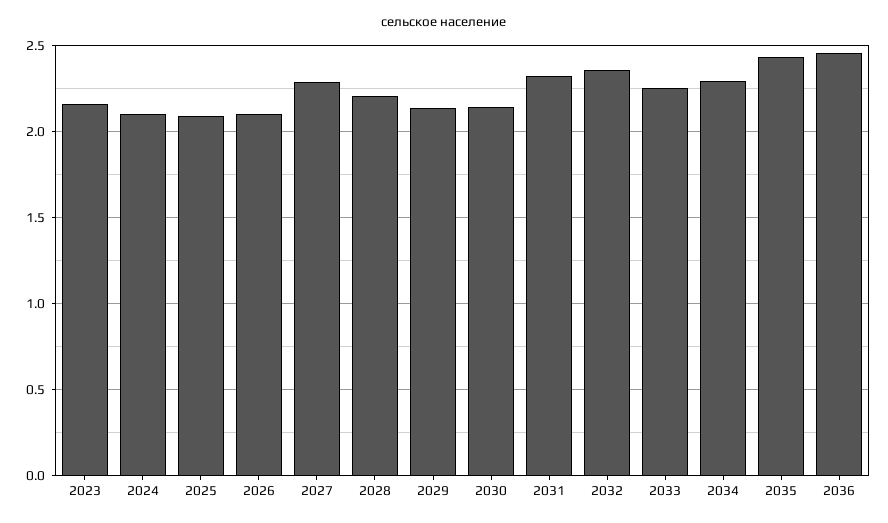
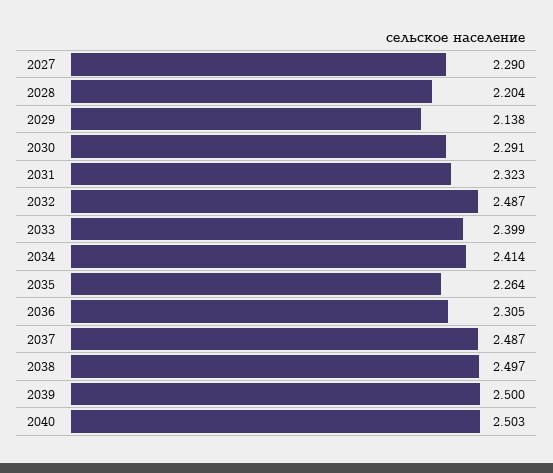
2023: 2.15 -> none
2024: 2.1 -> none
2025: 2.1 -> none
2026: 2.1 -> none
2030: 2.15 -> 2.291
2032: 2.35 -> 2.487
2033: 2.25 -> 2.399
2034: 2.3 -> 2.414
2035: 2.45 -> 2.264
2036: 2.45 -> 2.305
2037: none -> 2.487
2038: none -> 2.497
2039: none -> 2.5
2040: none -> 2.503

